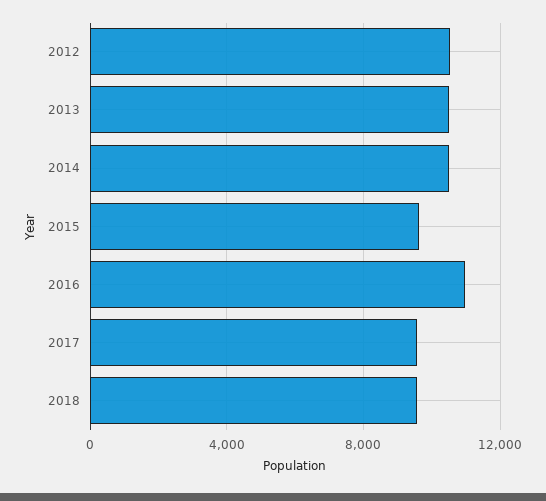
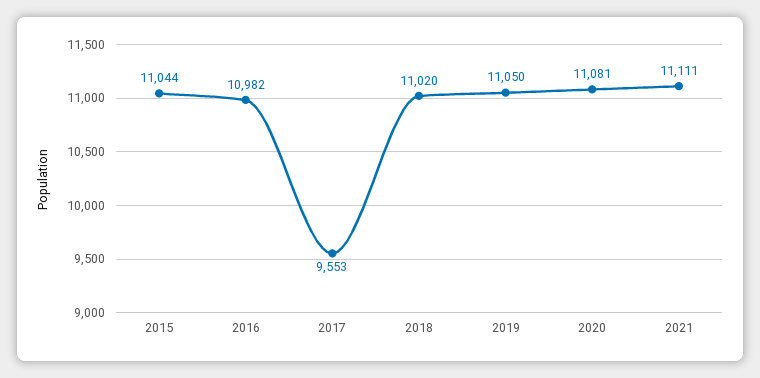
2012: 10500 -> none
2013: 10500 -> none
2014: 10500 -> none
2015: 9500 -> 11044
2018: 9500 -> 11020
2019: none -> 11050
2020: none -> 11081
2021: none -> 11111

